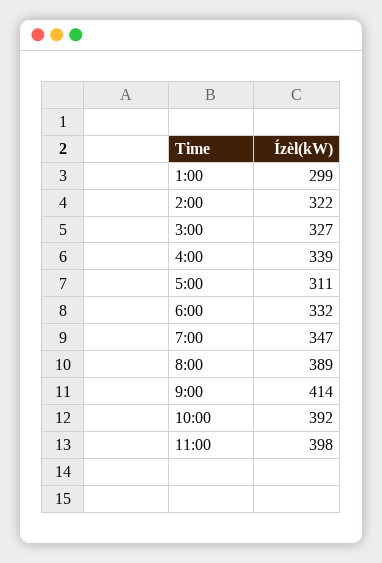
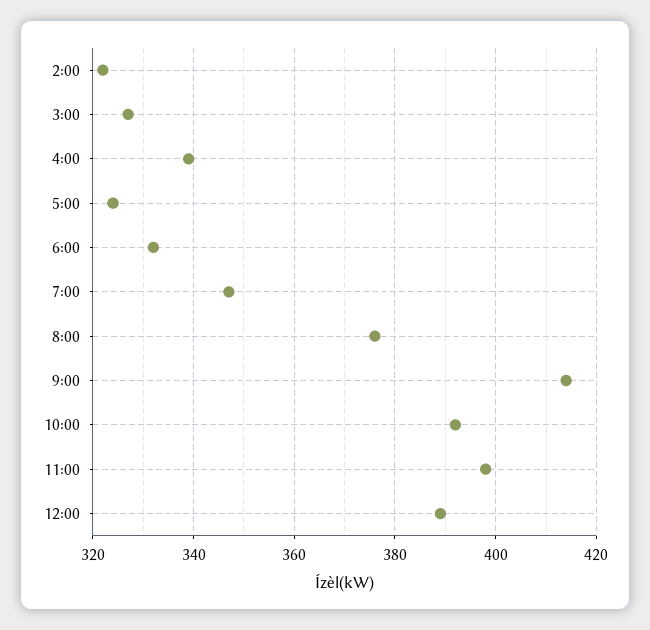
1:00: 299 -> none
5:00: 311 -> 325
8:00: 389 -> 375
12:00: none -> 390

